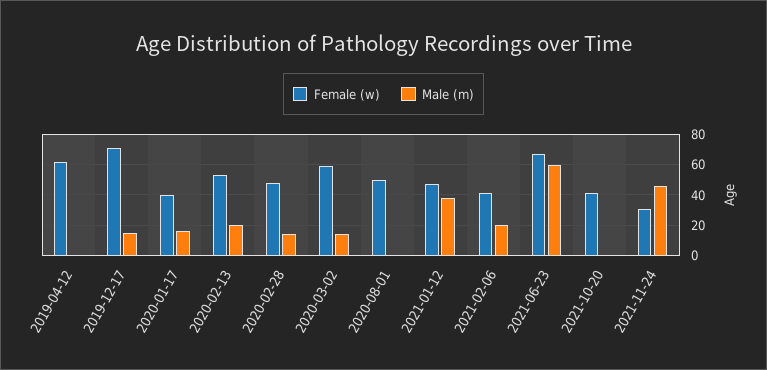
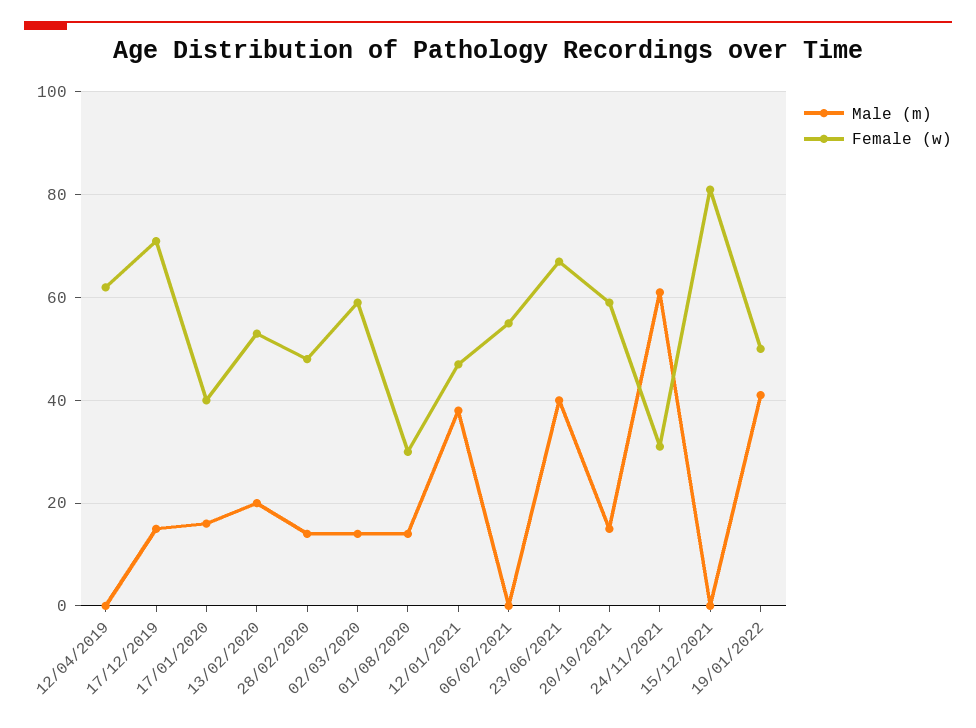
Female (w), 2020-08-01: 50 -> 30
Male (m), 2020-08-01: 0 -> 15
Female (w), 2021-02-06: 40 -> 55
Male (m), 2021-02-06: 20 -> 0
Male (m), 2021-06-23: 60 -> 40
Female (w), 2021-10-20: 40 -> 60
Male (m), 2021-10-20: 0 -> 15
Male (m), 2021-11-24: 45 -> 60
Male (m), 15/12/2021: none -> 0
Female (w), 15/12/2021: none -> 80
Male (m), 19/01/2022: none -> 40
Female (w), 19/01/2022: none -> 50

